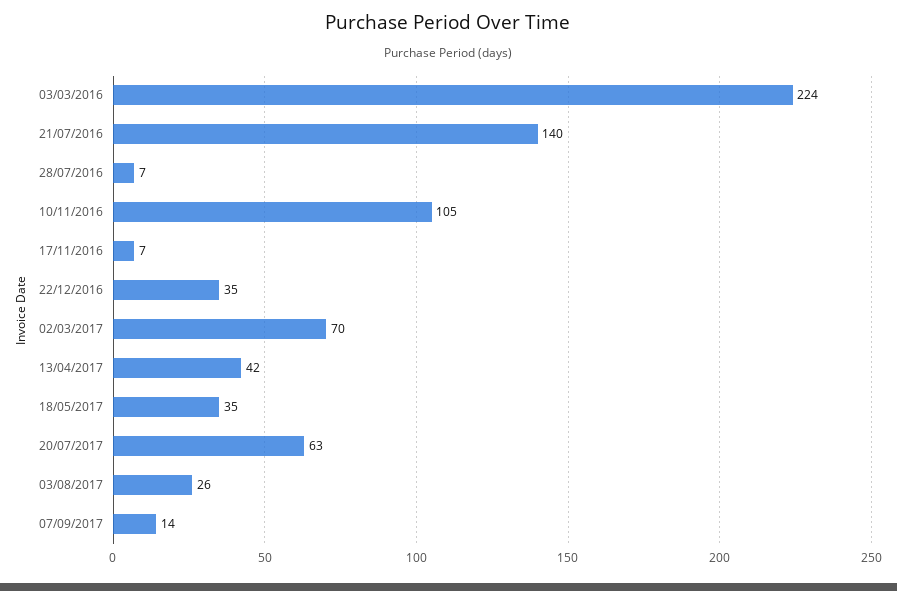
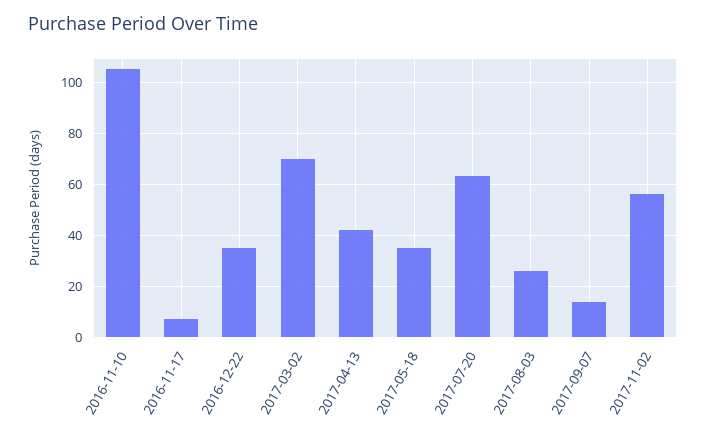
03/03/2016: 224 -> none
21/07/2016: 140 -> none
28/07/2016: 7 -> none
2017-11-02: none -> 55

